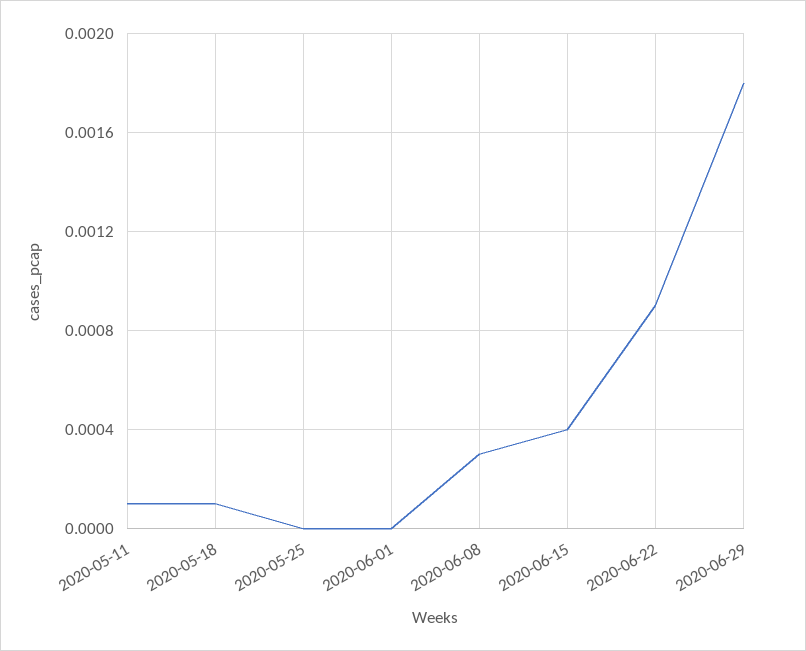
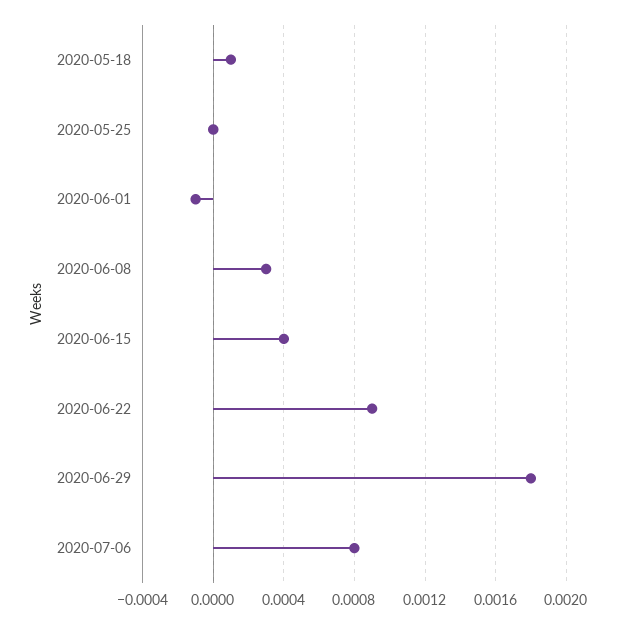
2020-05-11: 0.0001 -> none
2020-06-01: 0 -> -0.0001
2020-07-06: none -> 0.0008

